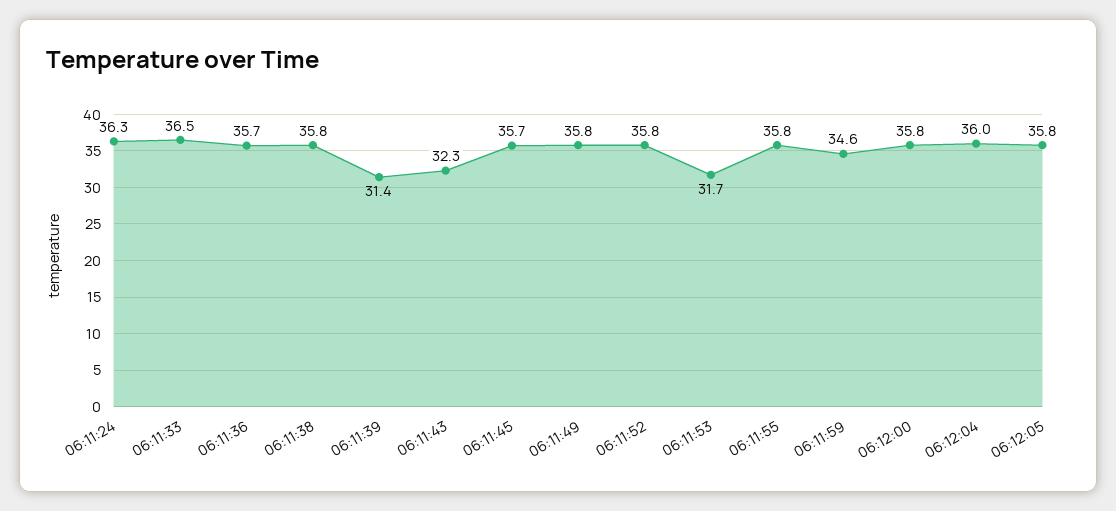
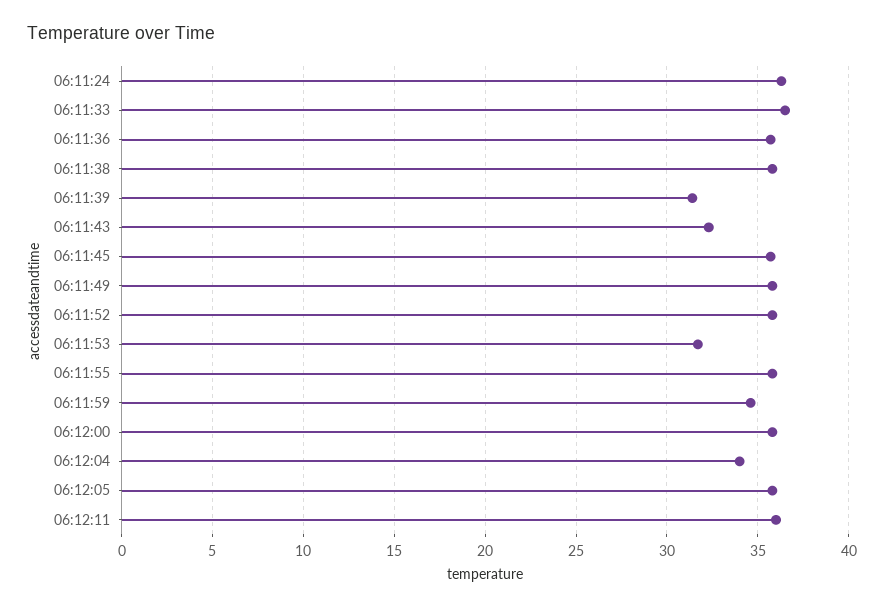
06:12:04: 36 -> 34
06:12:11: none -> 36

